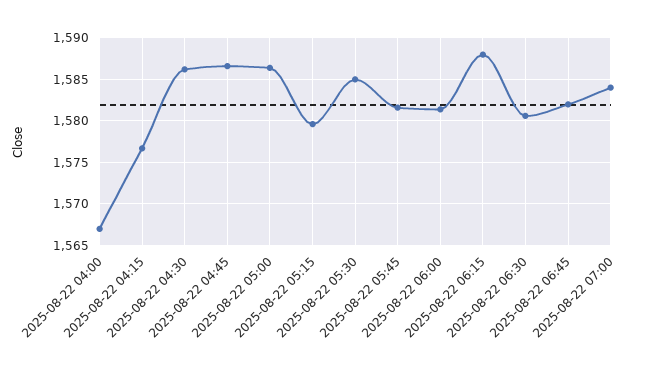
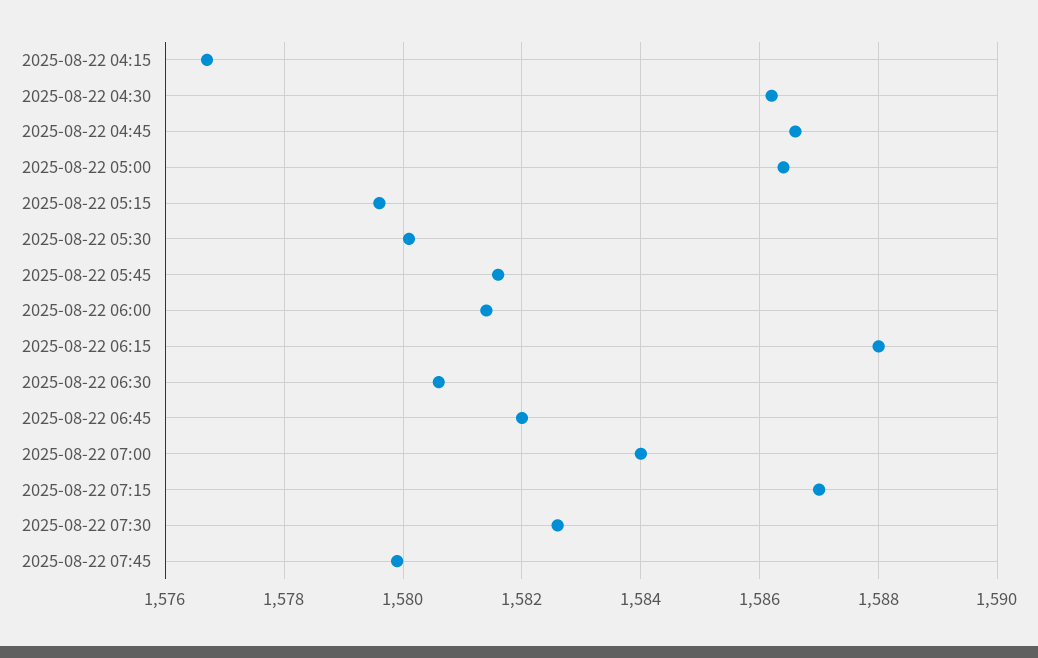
2025-08-22 04:00: 1567 -> none
2025-08-22 05:30: 1585 -> 1580
2025-08-22 07:15: none -> 1587
2025-08-22 07:30: none -> 1582.5
2025-08-22 07:45: none -> 1580

